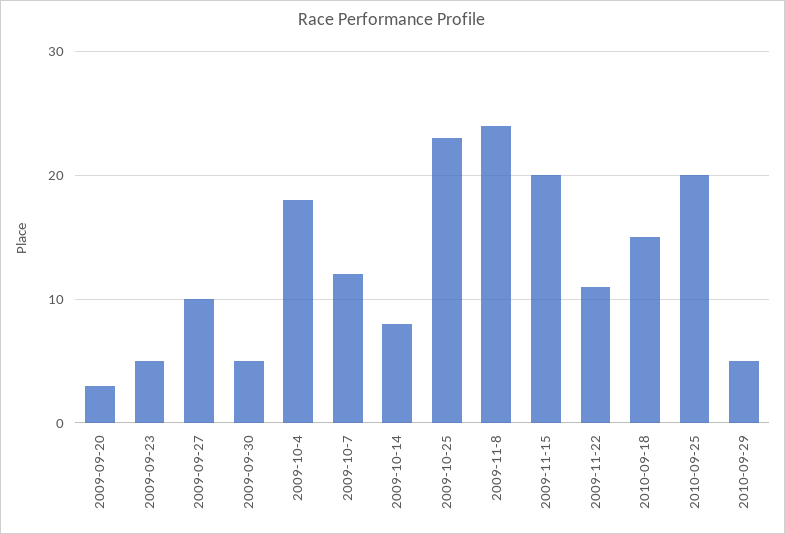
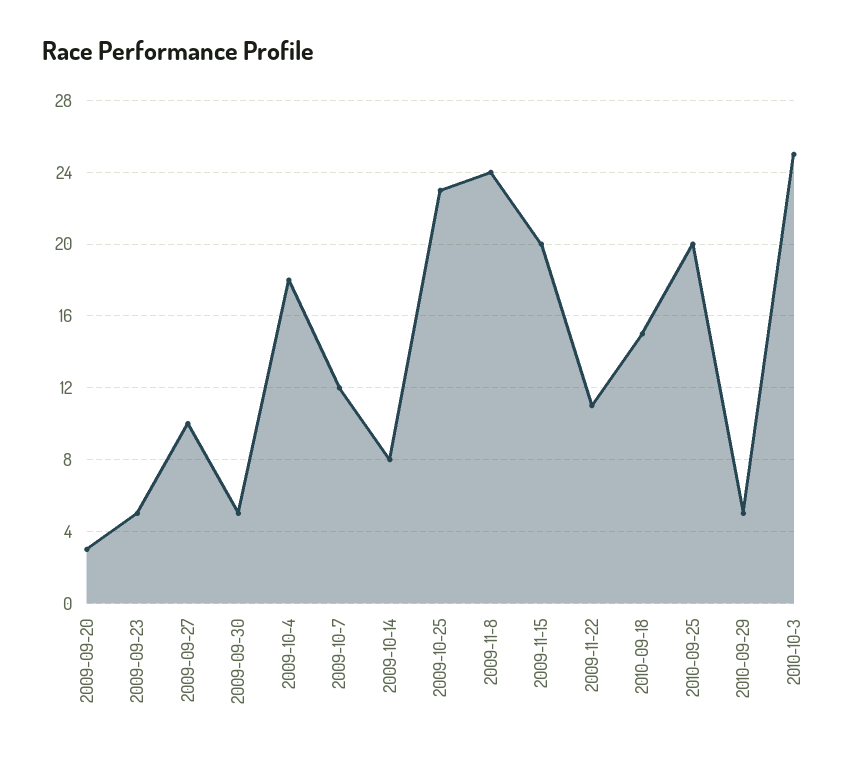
2010-10-3: none -> 25

